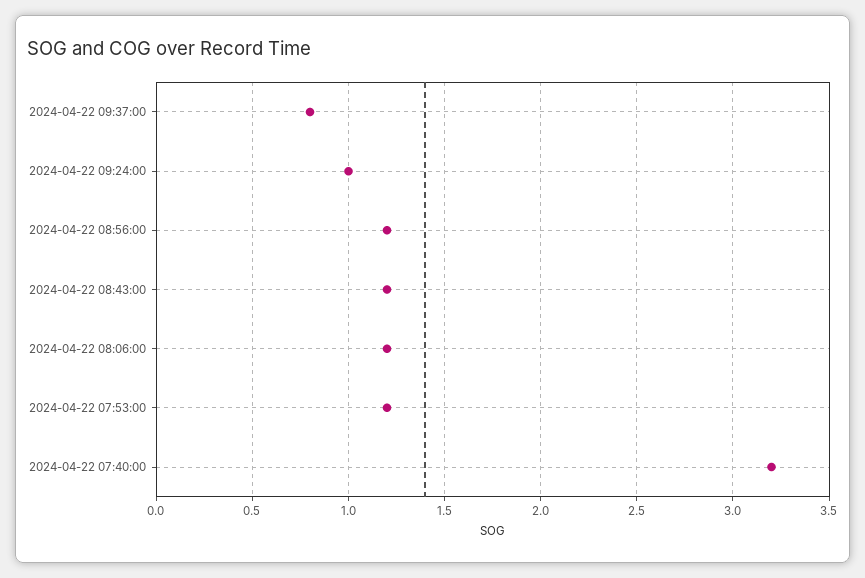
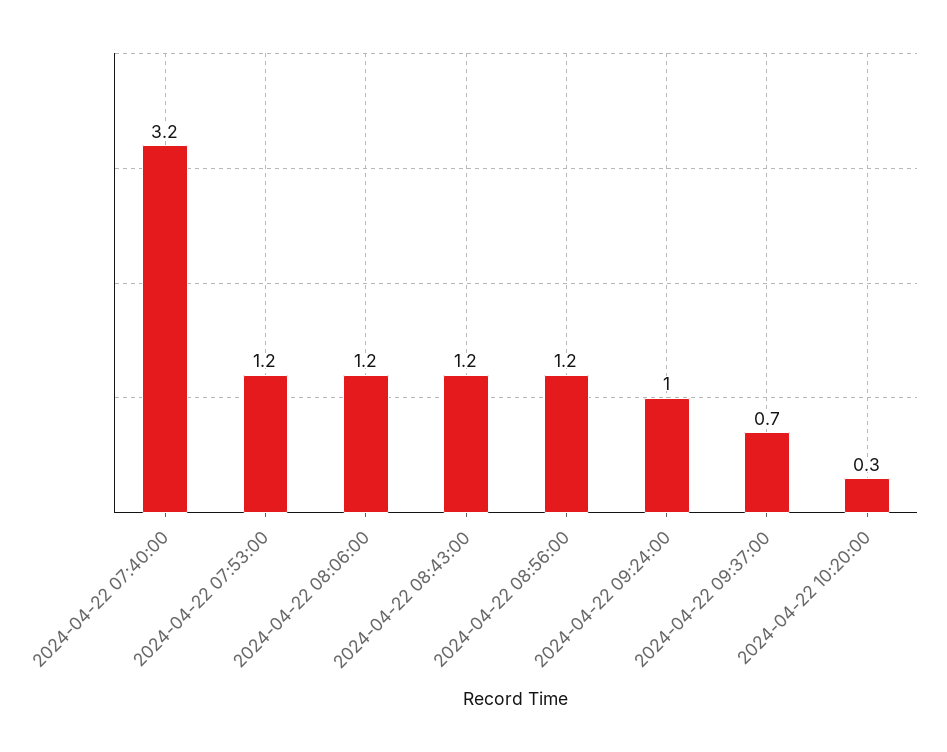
2024-04-22 09:37:00: 0.8 -> 0.7
2024-04-22 10:20:00: none -> 0.3

